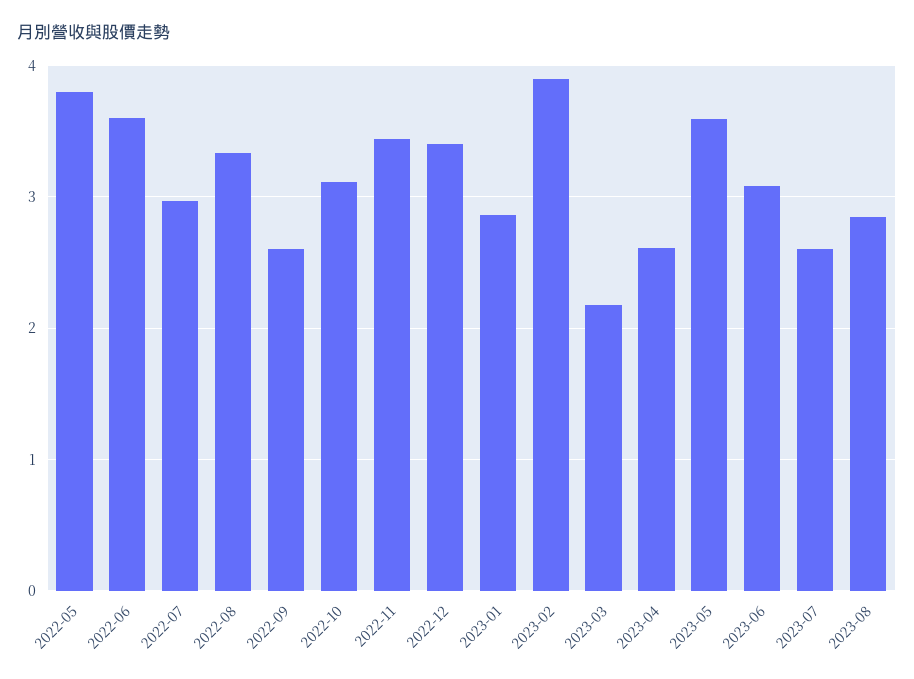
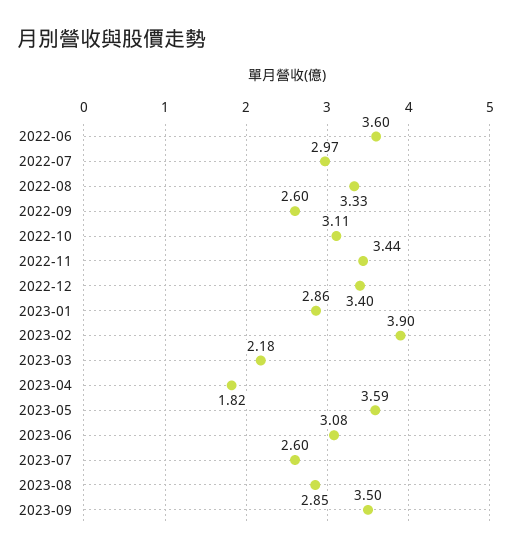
2022-05: 3.8 -> none
2023-04: 2.6 -> 1.82
2023-09: none -> 3.5

